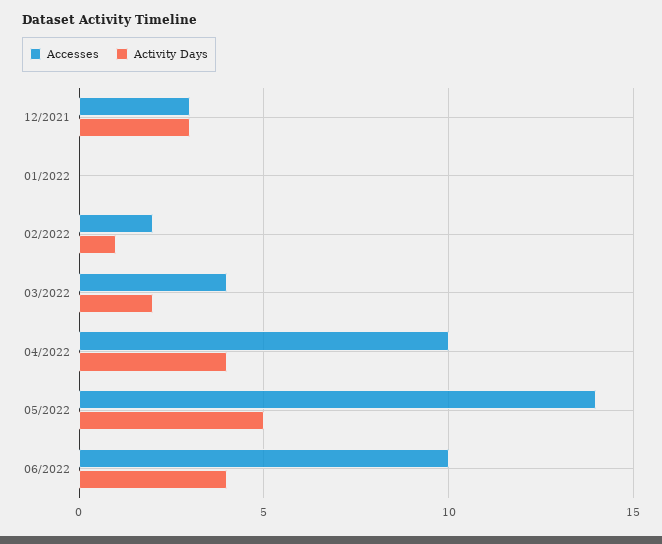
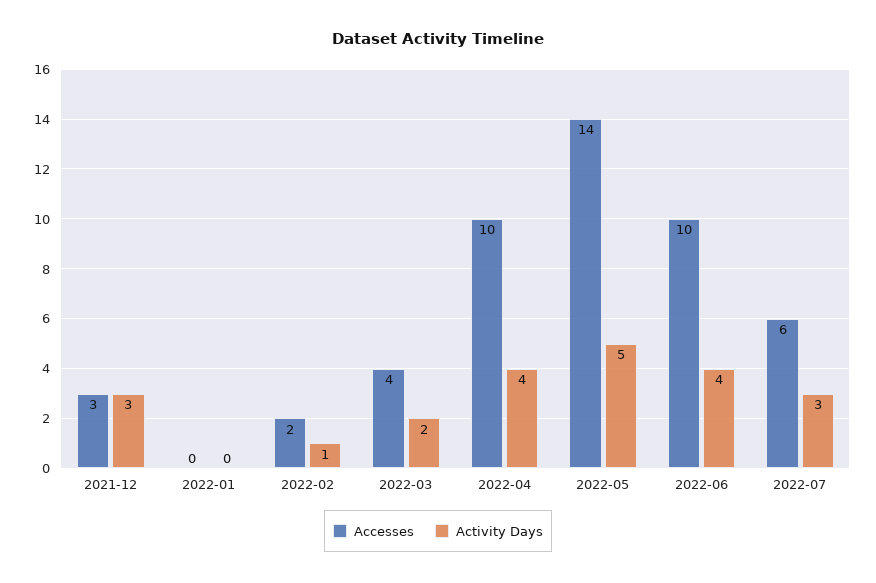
Accesses, 2022-07: none -> 6
Activity Days, 2022-07: none -> 3

